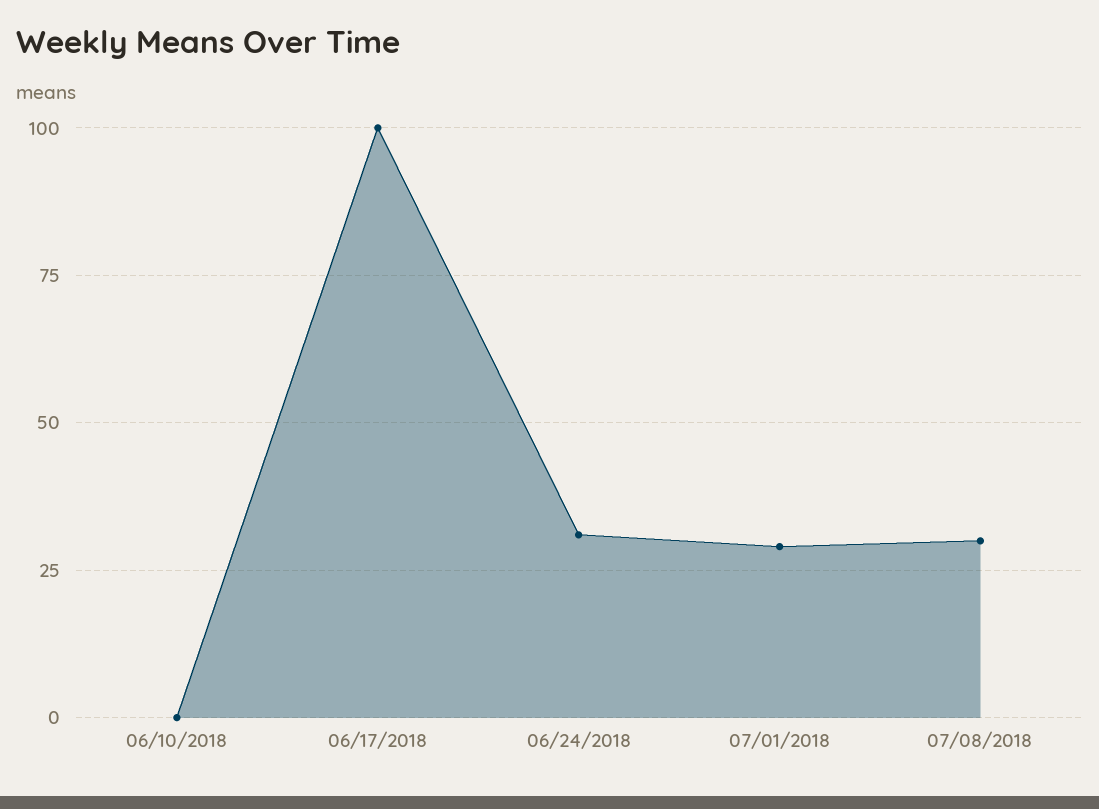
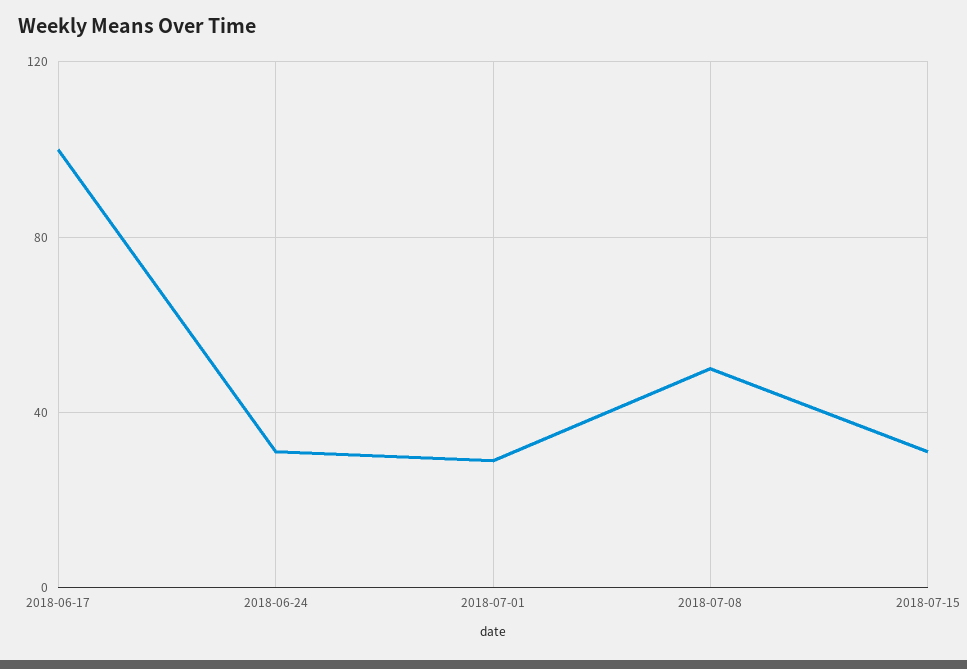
06/10/2018: 0 -> none
07/08/2018: 30 -> 50
2018-07-15: none -> 30

